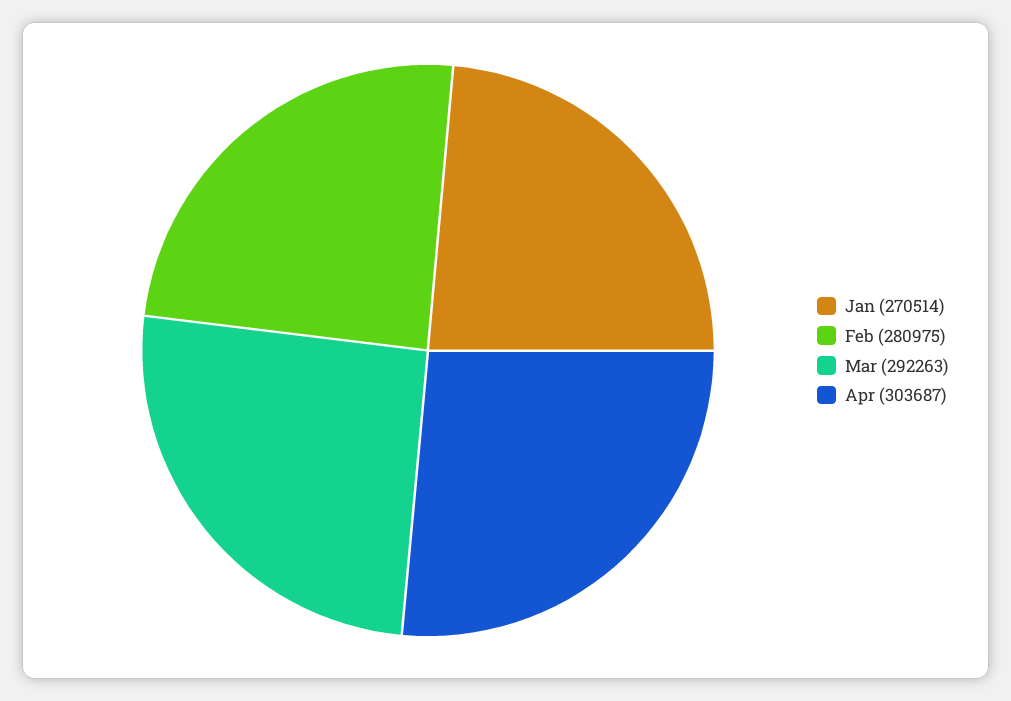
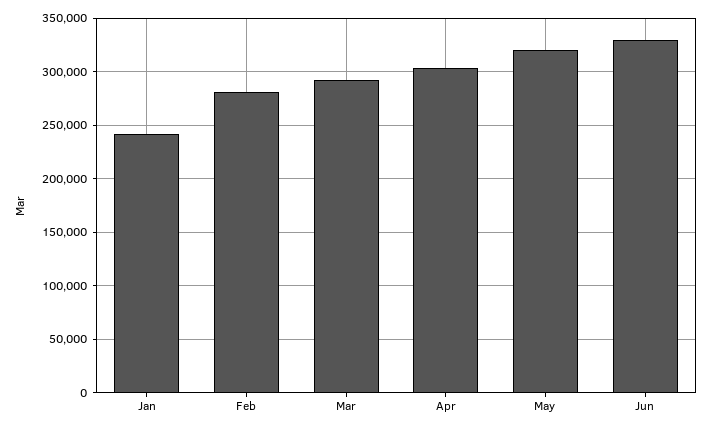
Jan: 270514 -> 240000
May: none -> 320000
Jun: none -> 330000

